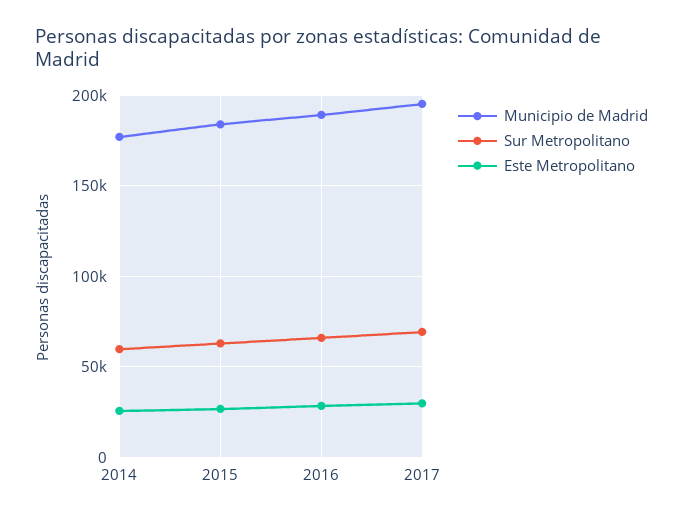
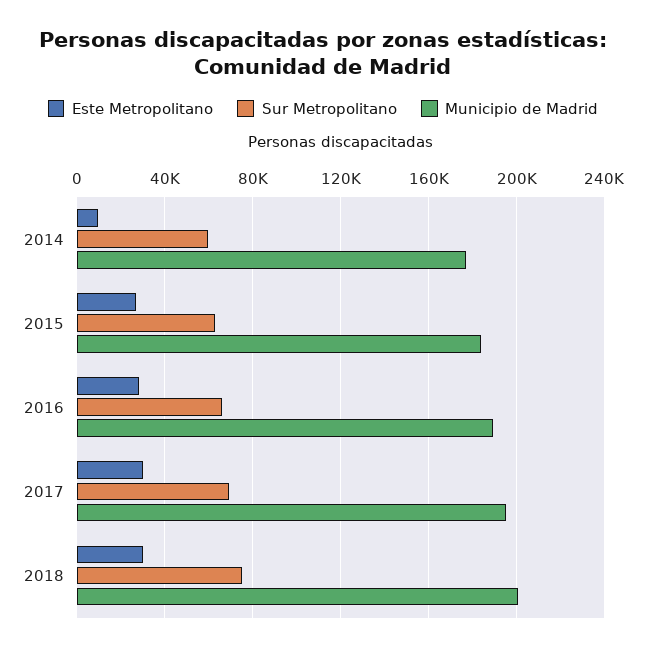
Este Metropolitano, 2014: 25000 -> 10000
Este Metropolitano, 2018: none -> 30000
Sur Metropolitano, 2018: none -> 75000
Municipio de Madrid, 2018: none -> 200000

